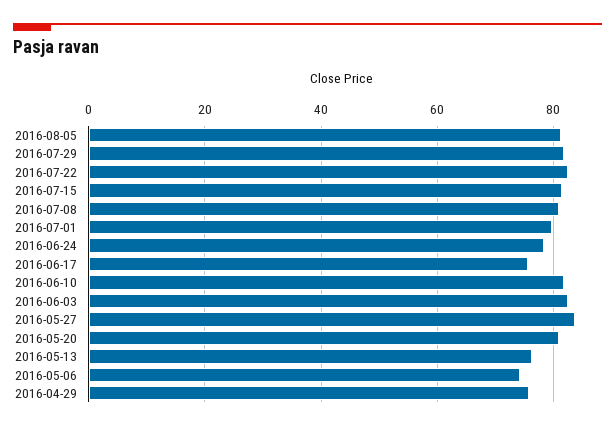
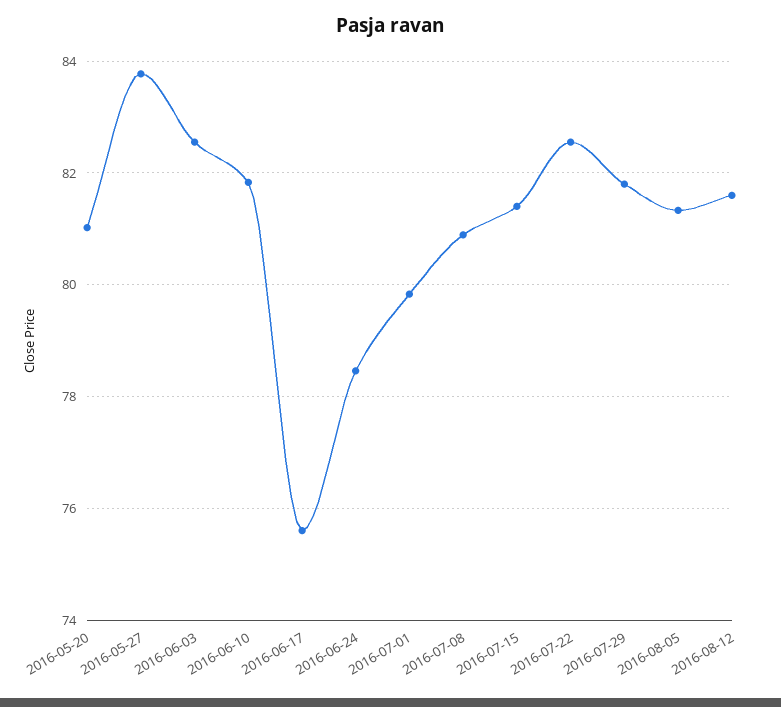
2016-05-13: 76 -> none
2016-05-06: 74 -> none
2016-04-29: 76 -> none
2016-08-12: none -> 81.6

